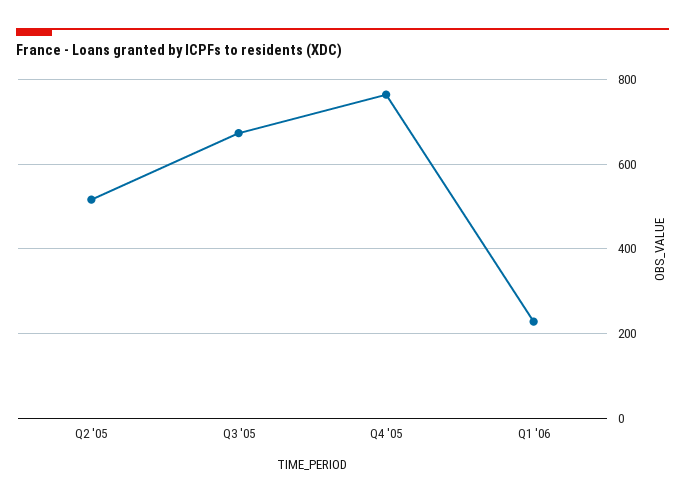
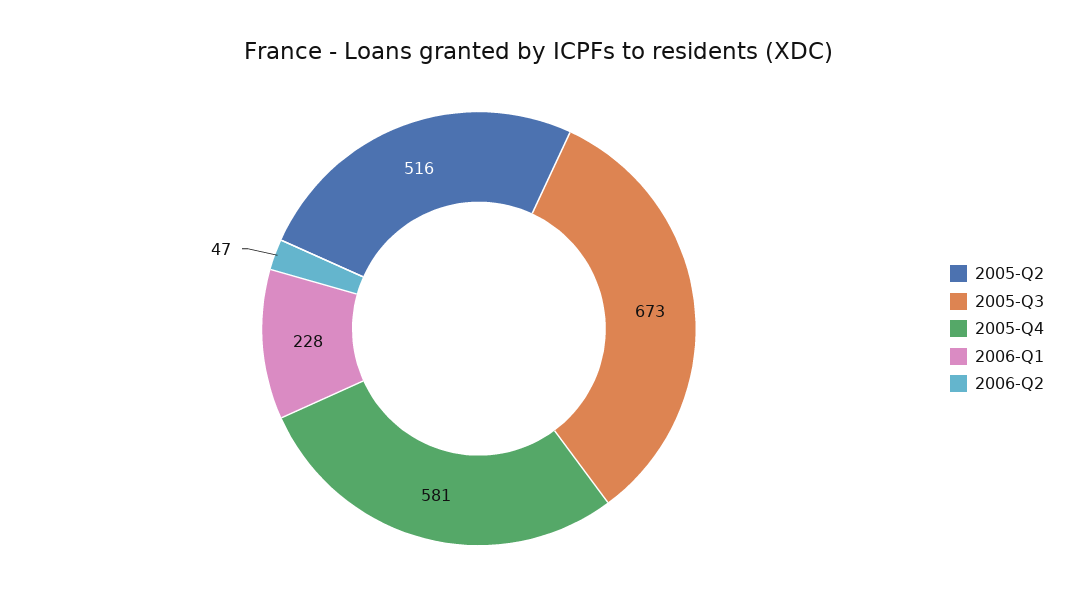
Q4 '05: 760 -> 581
2006-Q2: none -> 47

